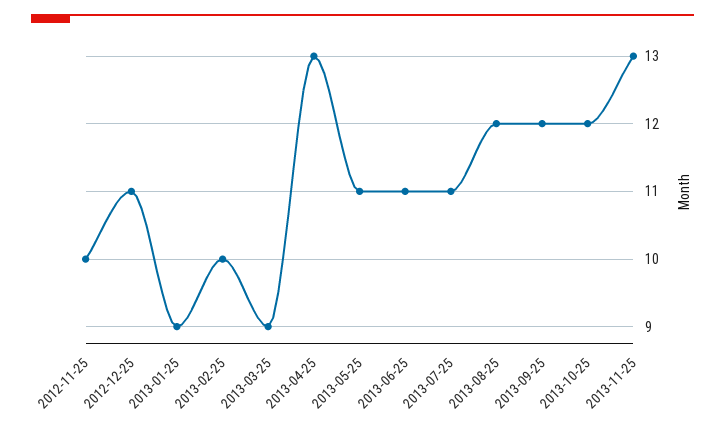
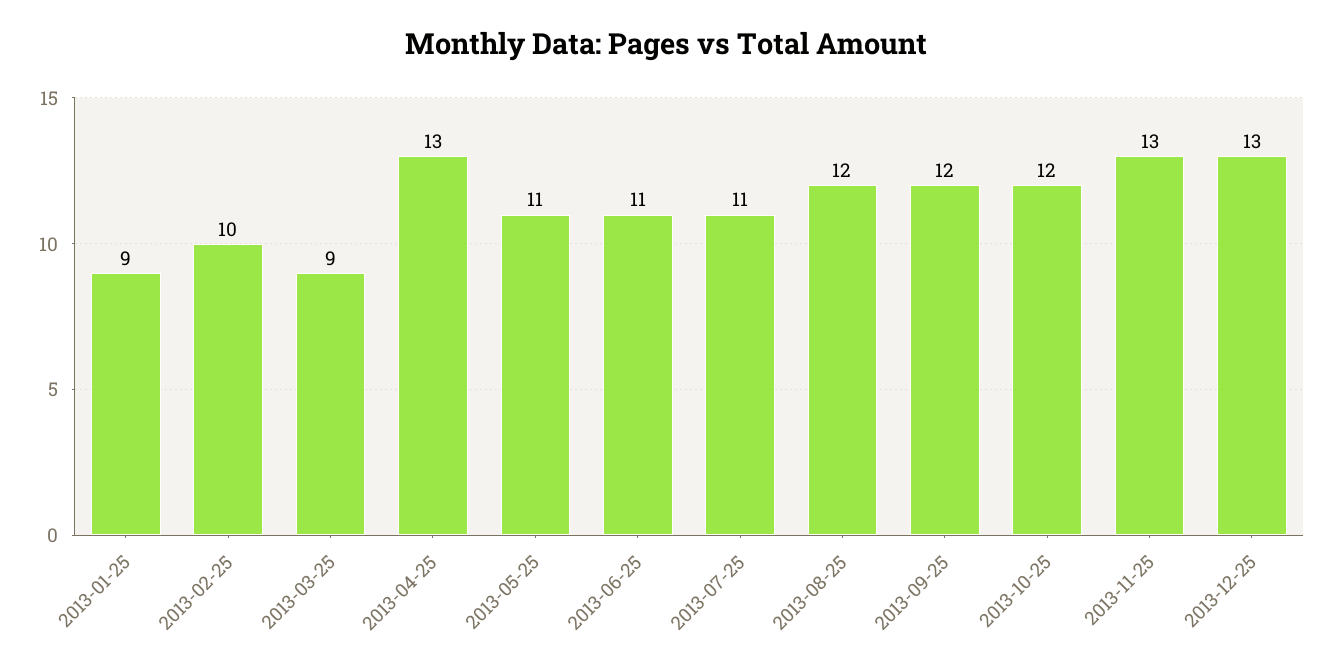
2012-11-25: 10 -> none
2012-12-25: 11 -> none
2013-12-25: none -> 13

